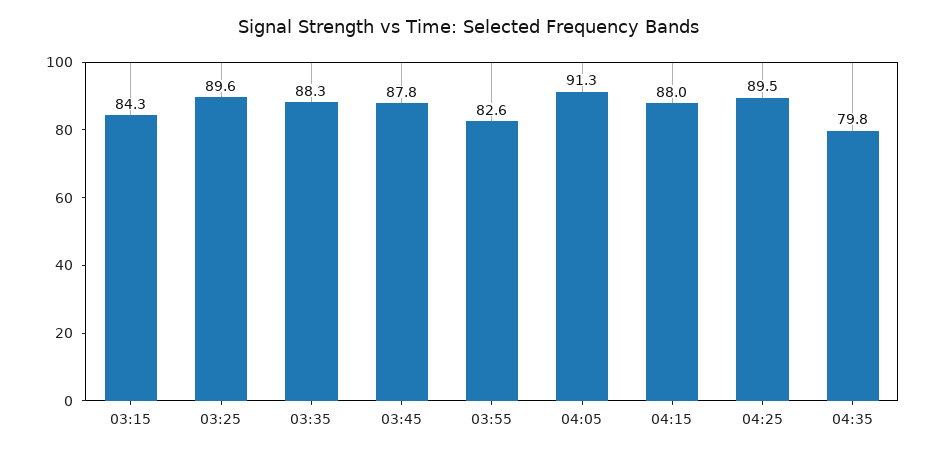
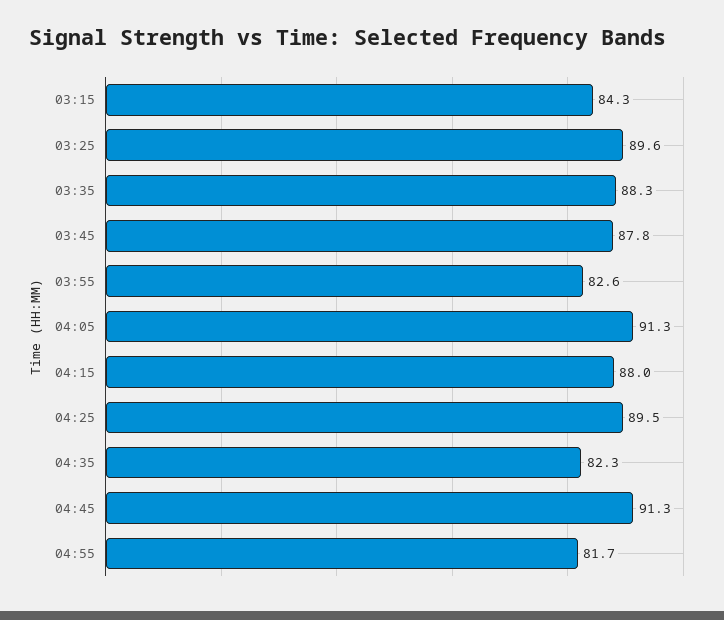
04:35: 79.8 -> 82.3
04:45: none -> 91.3
04:55: none -> 81.7

